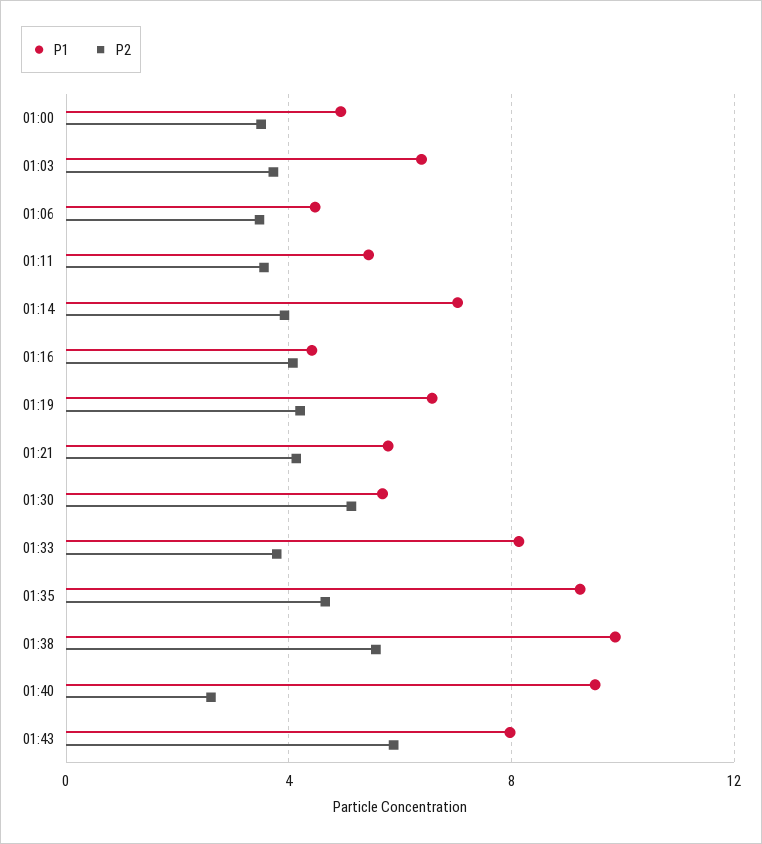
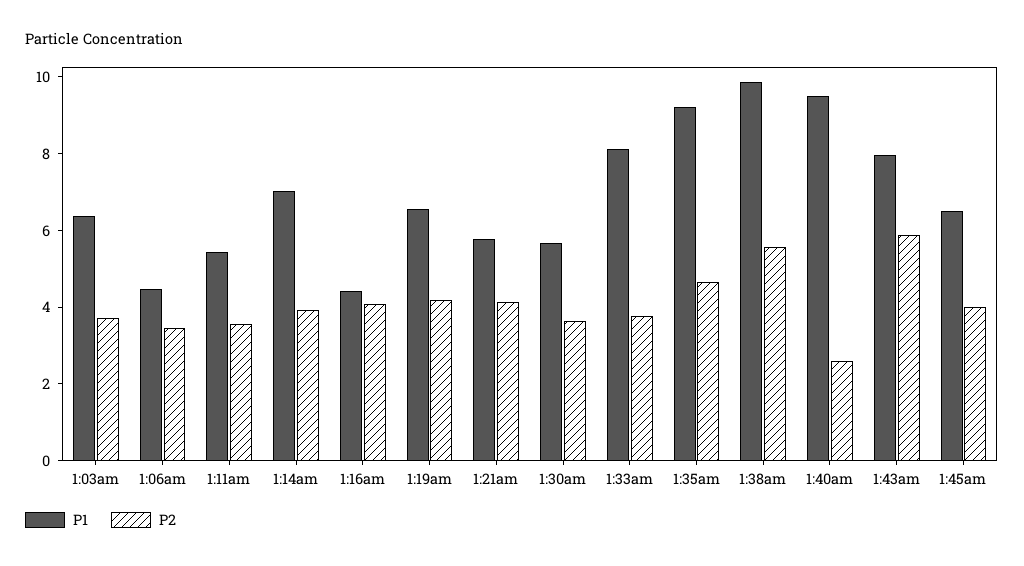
P1, 01:00: 5 -> none
P2, 01:00: 3.5 -> none
P2, 01:30: 5 -> 3.5
P1, 1:45am: none -> 6.5
P2, 1:45am: none -> 4

